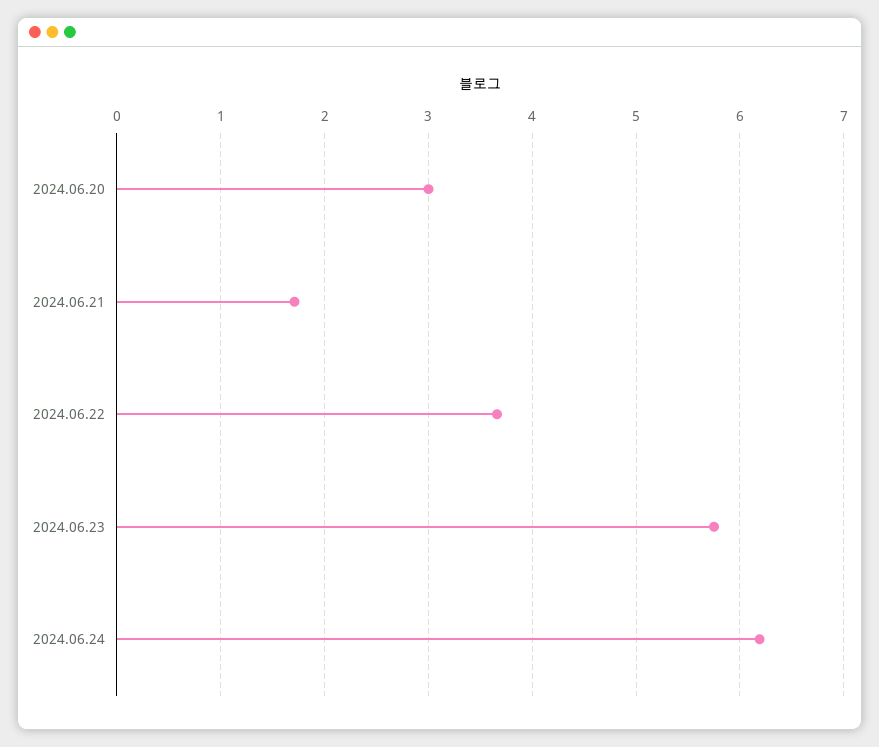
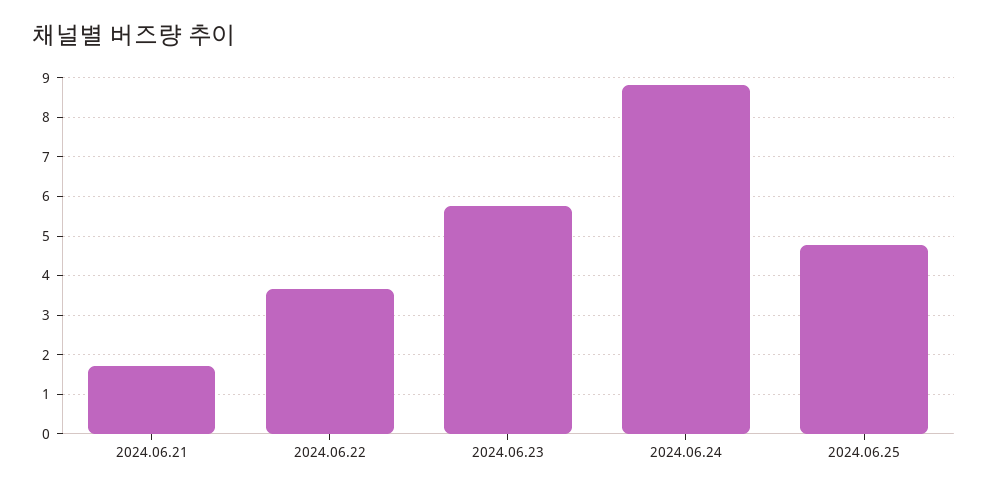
2024.06.20: 3 -> none
2024.06.24: 6.2 -> 8.8
2024.06.25: none -> 4.8

